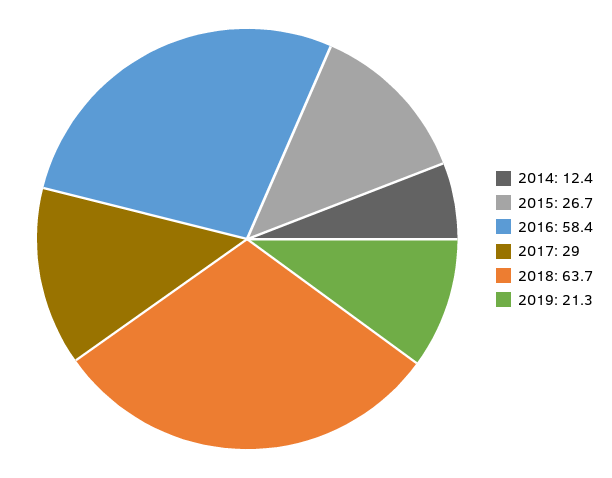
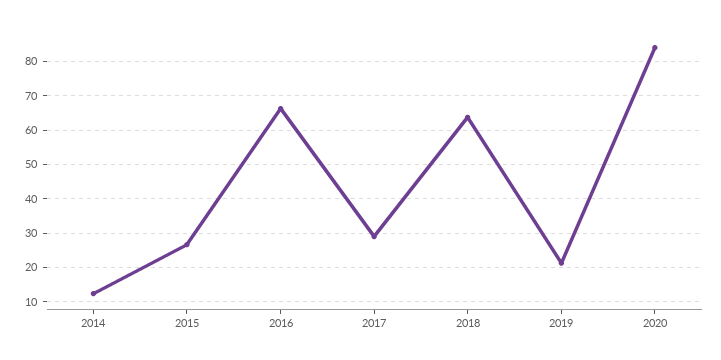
2016: 58.4 -> 66
2020: none -> 84

